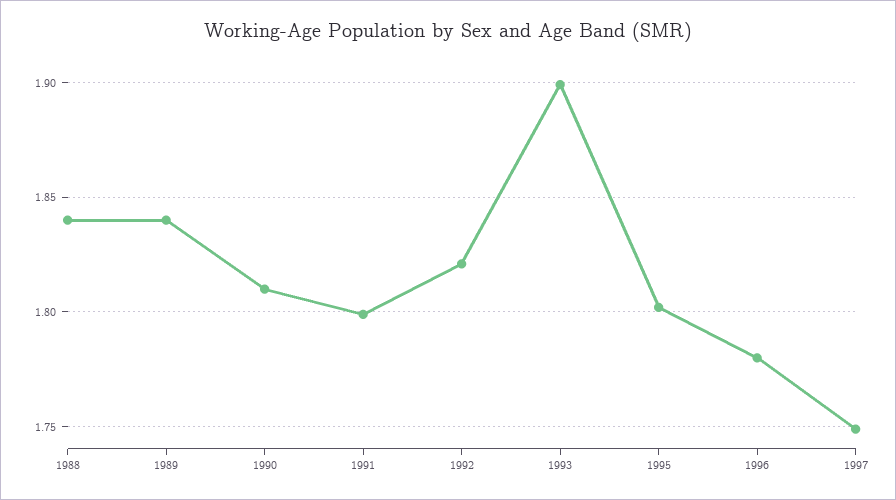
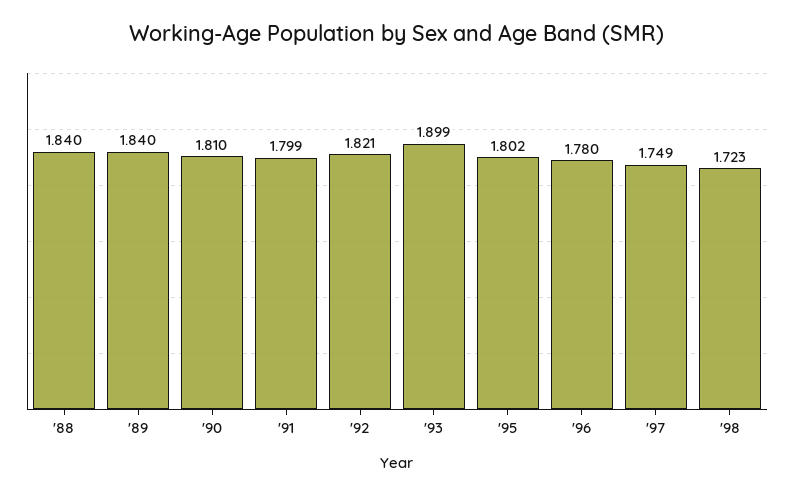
'98: none -> 1.723

